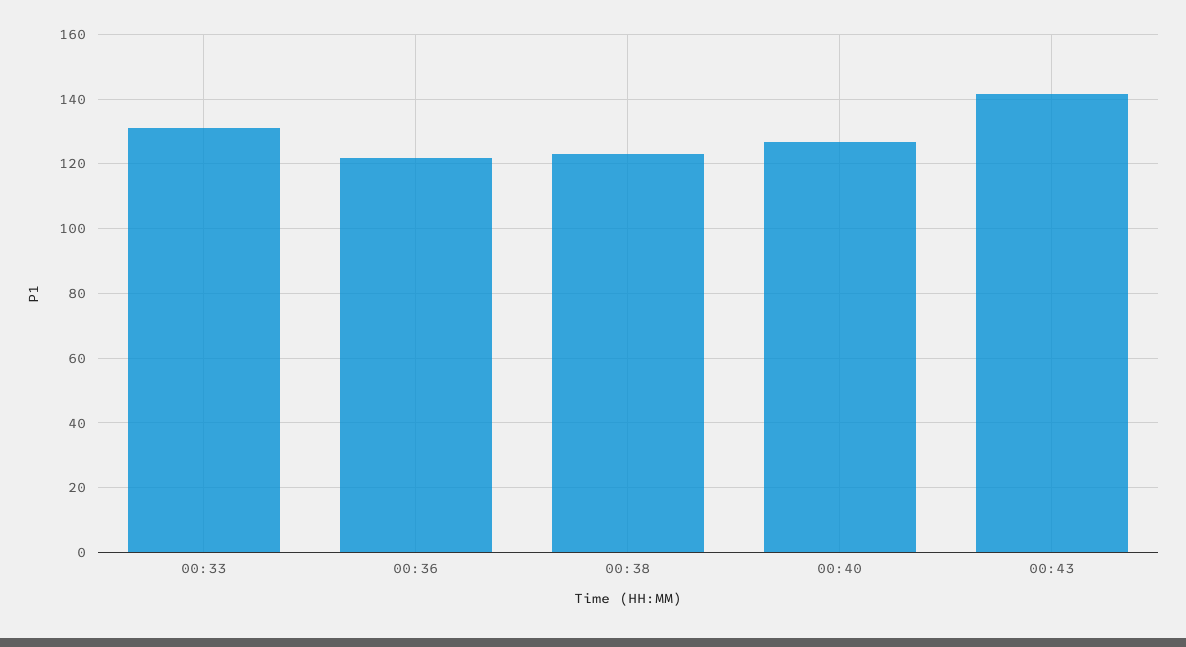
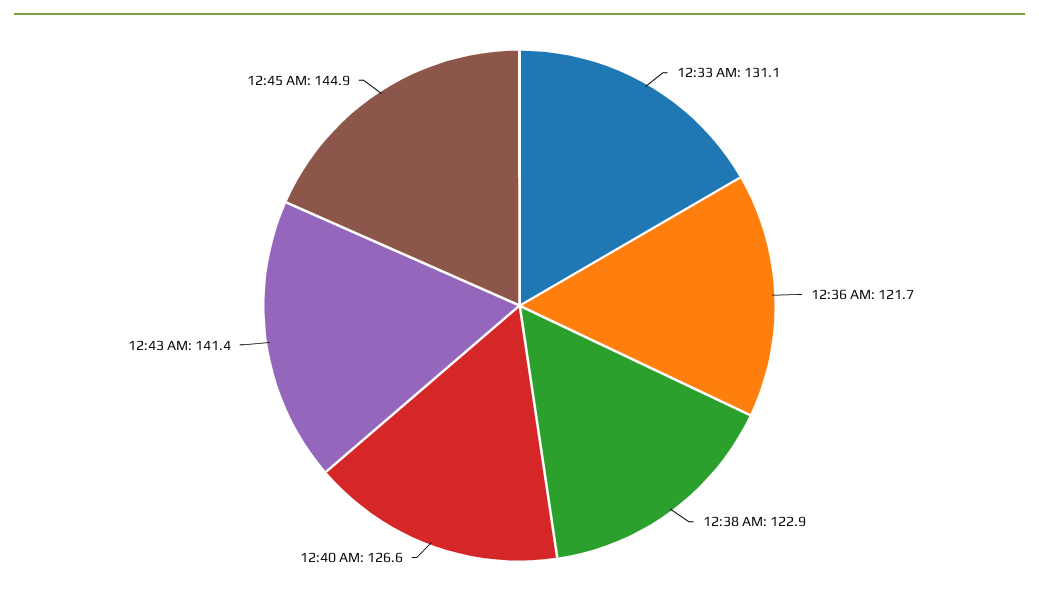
12:45 AM: none -> 144.9

